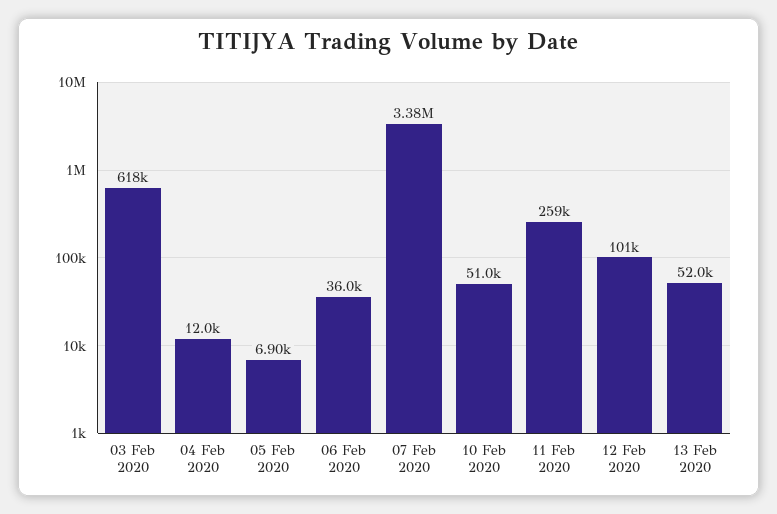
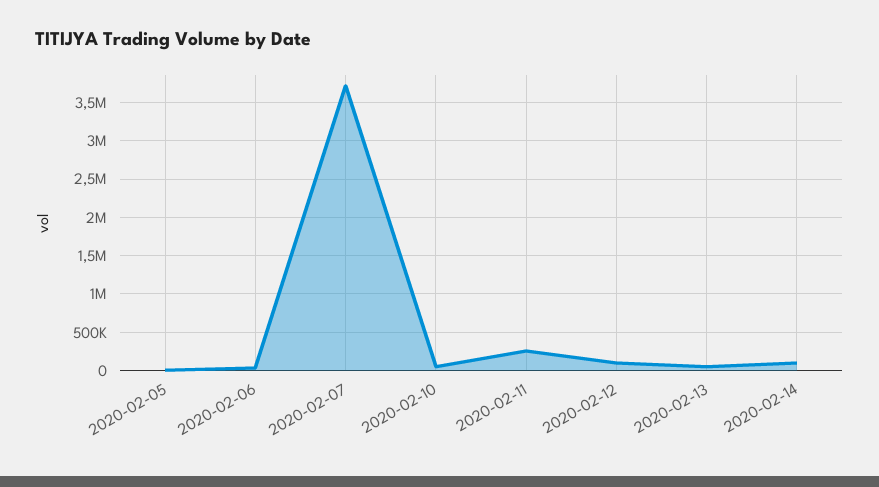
03 Feb 2020: 618000 -> none
04 Feb 2020: 12000 -> none
07 Feb 2020: 3380000 -> 3700000
2020-02-14: none -> 100000

